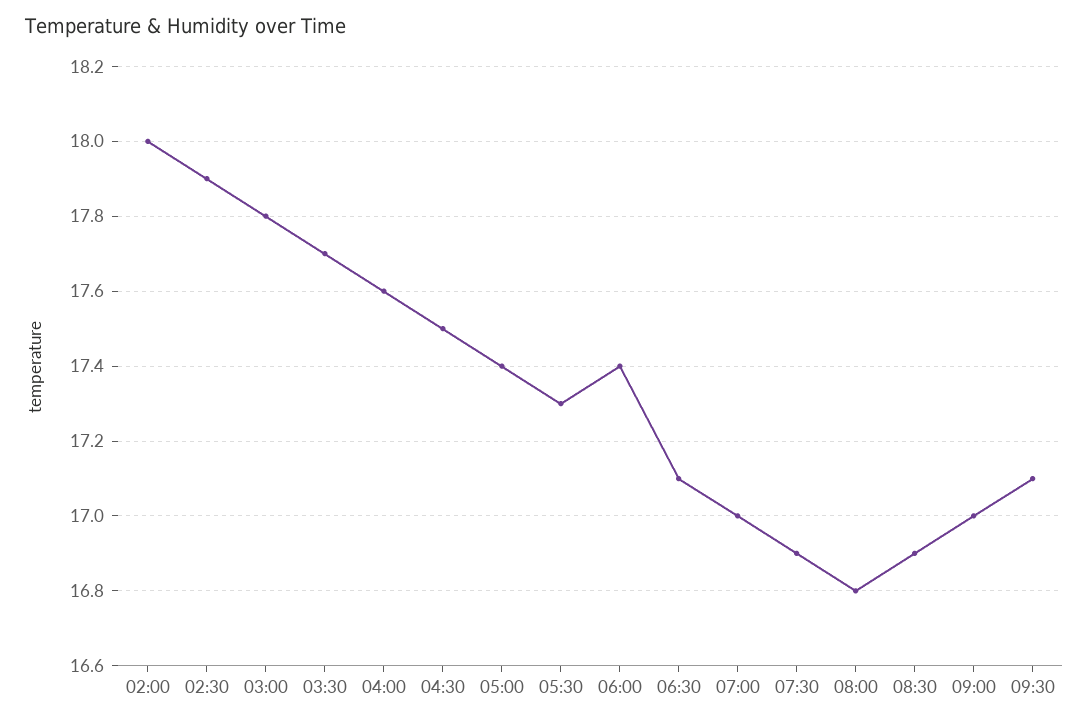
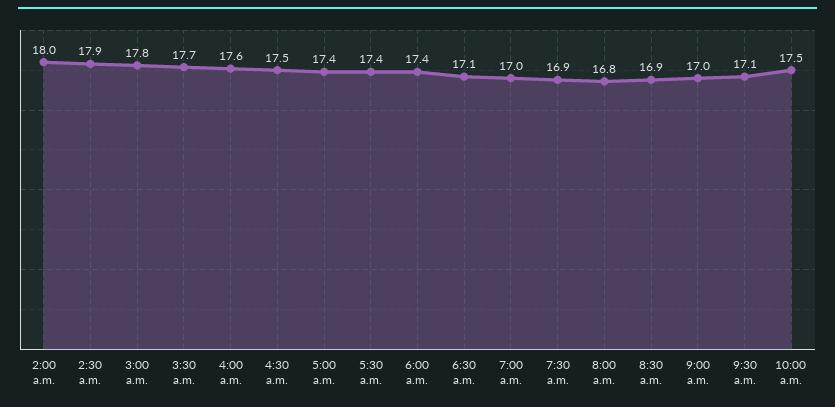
05:30: 17.3 -> 17.4
10:00 a.m.: none -> 17.5

